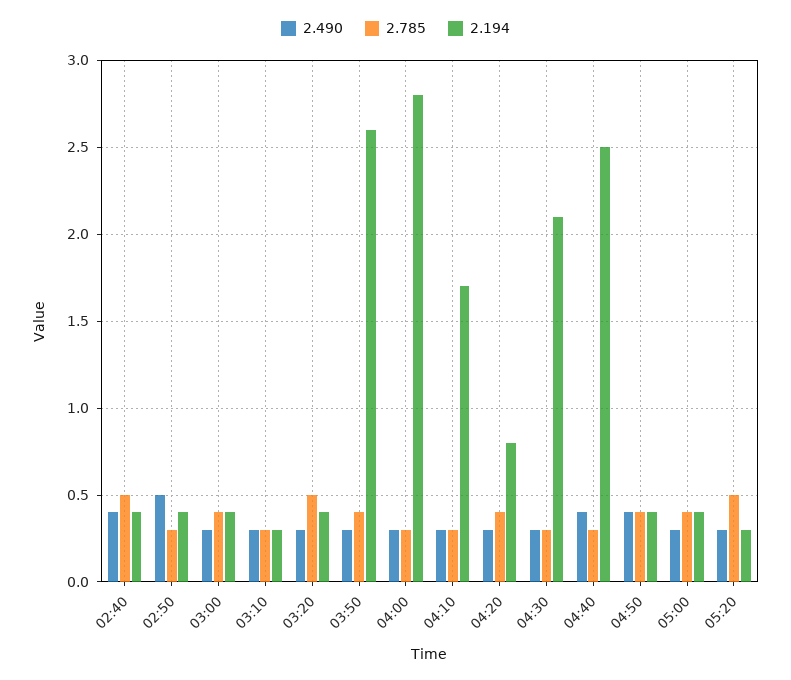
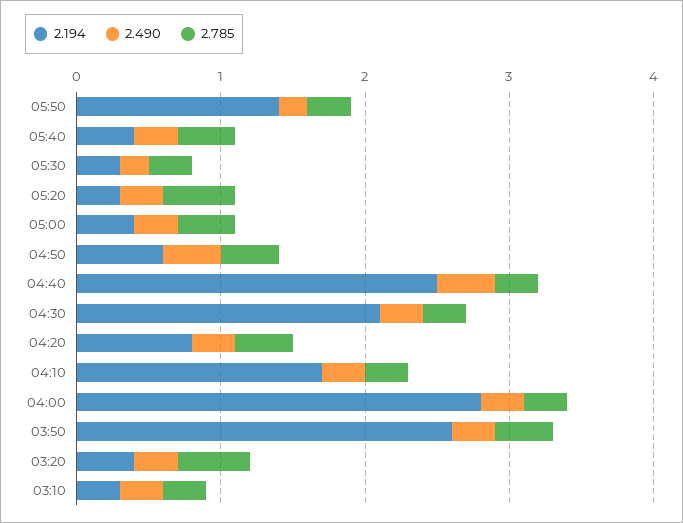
2.490, 02:40: 0.4 -> none
2.785, 02:40: 0.5 -> none
2.194, 02:40: 0.4 -> none
2.490, 02:50: 0.5 -> none
2.785, 02:50: 0.3 -> none
2.194, 02:50: 0.4 -> none
2.490, 03:00: 0.3 -> none
2.785, 03:00: 0.4 -> none
2.194, 03:00: 0.4 -> none
2.194, 04:50: 0.4 -> 0.6
2.194, 05:50: none -> 1.4
2.490, 05:50: none -> 0.2
2.785, 05:50: none -> 0.3
2.194, 05:40: none -> 0.4
2.490, 05:40: none -> 0.3
2.785, 05:40: none -> 0.4
2.194, 05:30: none -> 0.3
2.490, 05:30: none -> 0.2
2.785, 05:30: none -> 0.3

